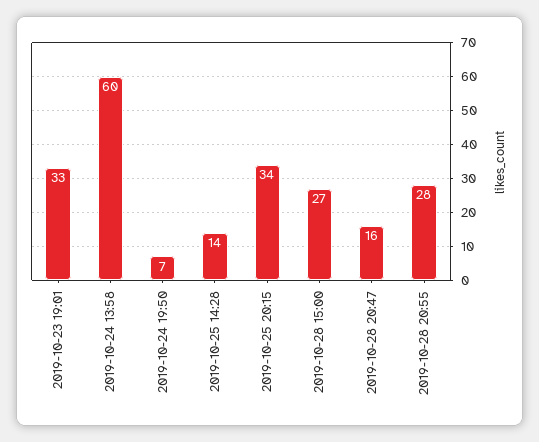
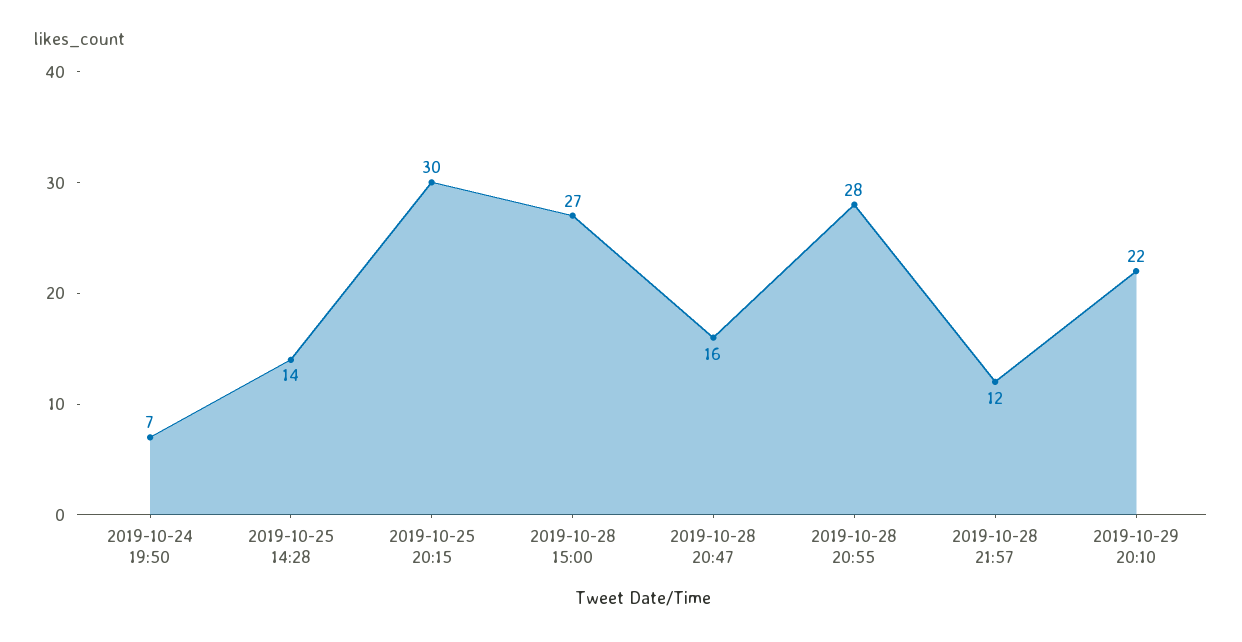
2019-10-23 19:01: 33 -> none
2019-10-24 13:58: 60 -> none
2019-10-25 20:15: 34 -> 30
2019-10-28 21:57: none -> 12
2019-10-29 20:10: none -> 22

